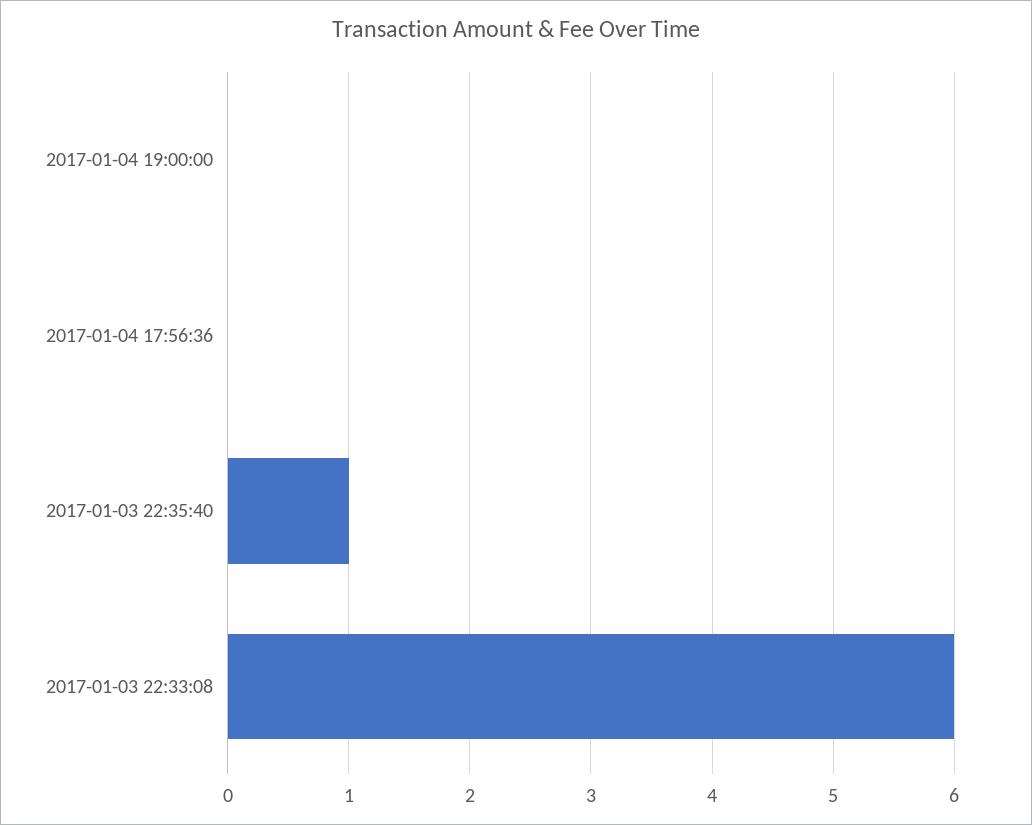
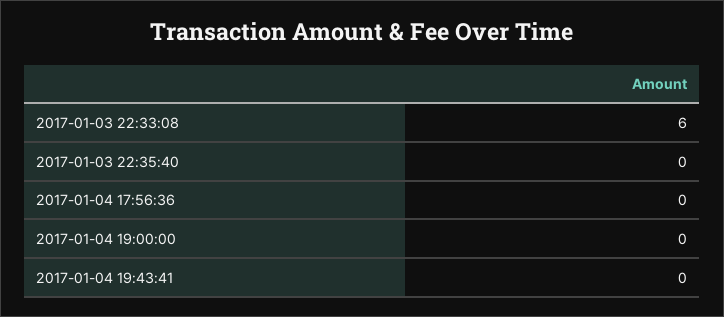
2017-01-03 22:35:40: 1 -> 0
2017-01-04 19:43:41: none -> 0

